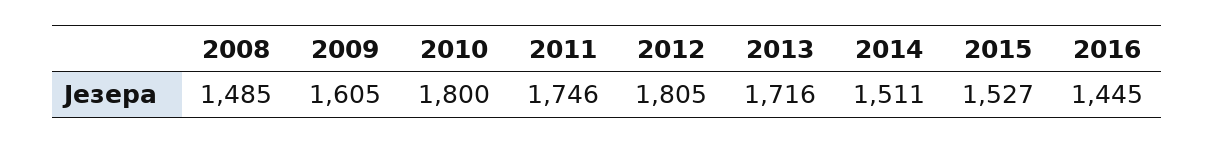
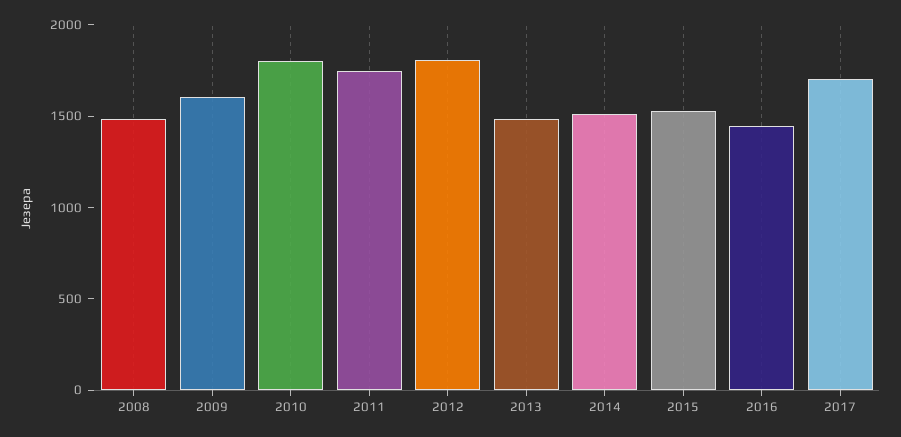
2013: 1716 -> 1500
2017: none -> 1700

